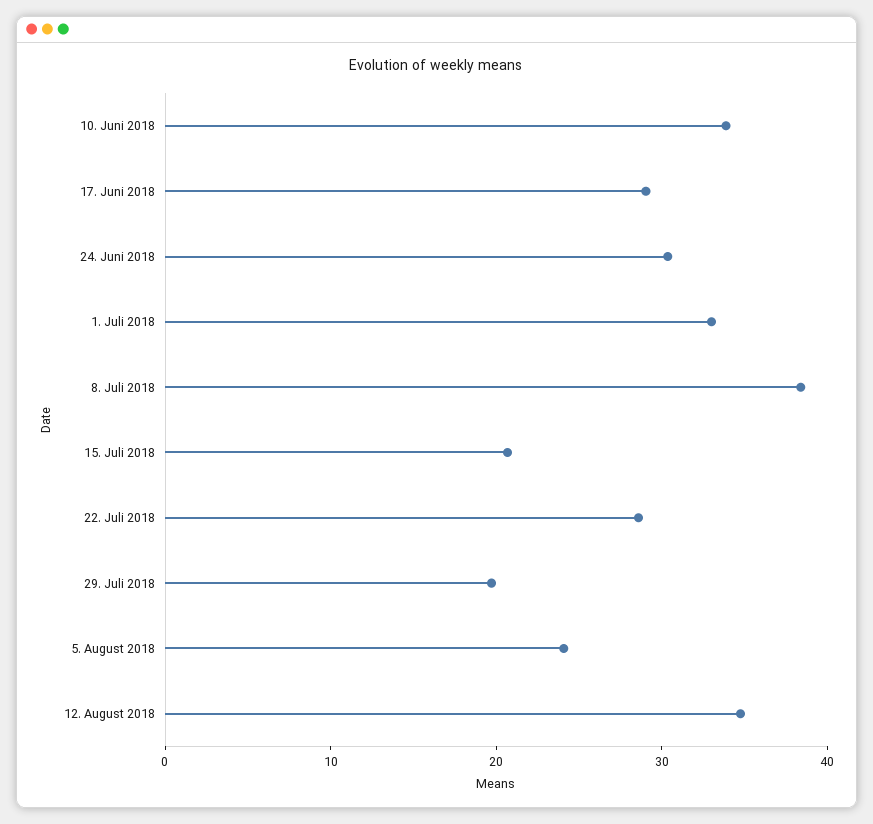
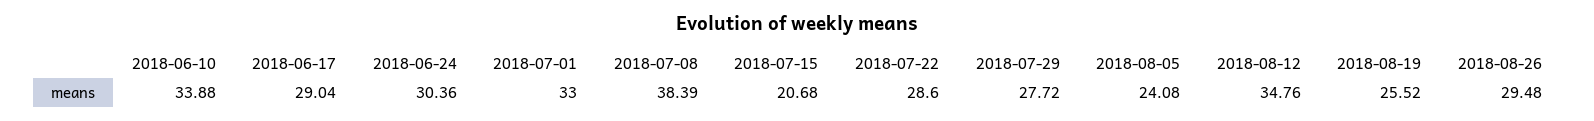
29. Juli 2018: 20 -> 27.72
2018-08-19: none -> 25.52
2018-08-26: none -> 29.48

